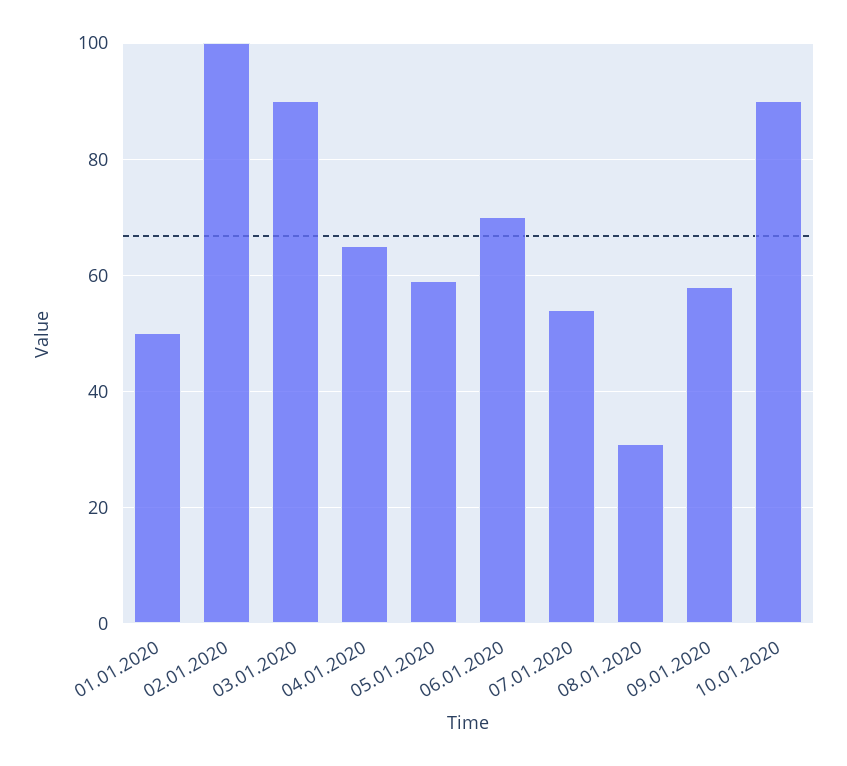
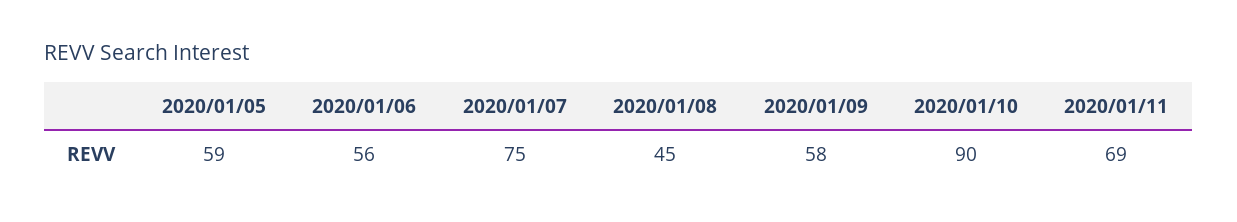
01.01.2020: 50 -> none
02.01.2020: 100 -> none
03.01.2020: 90 -> none
04.01.2020: 65 -> none
06.01.2020: 70 -> 56
07.01.2020: 55 -> 75
08.01.2020: 30 -> 45
2020/01/11: none -> 69

